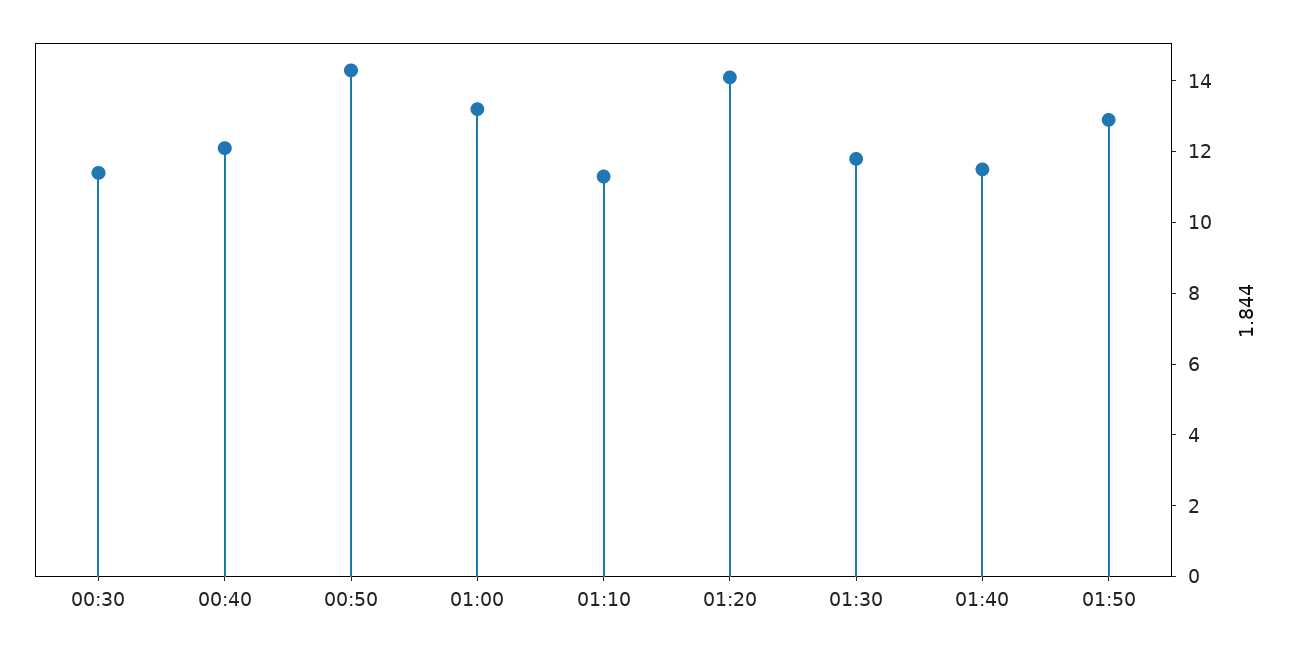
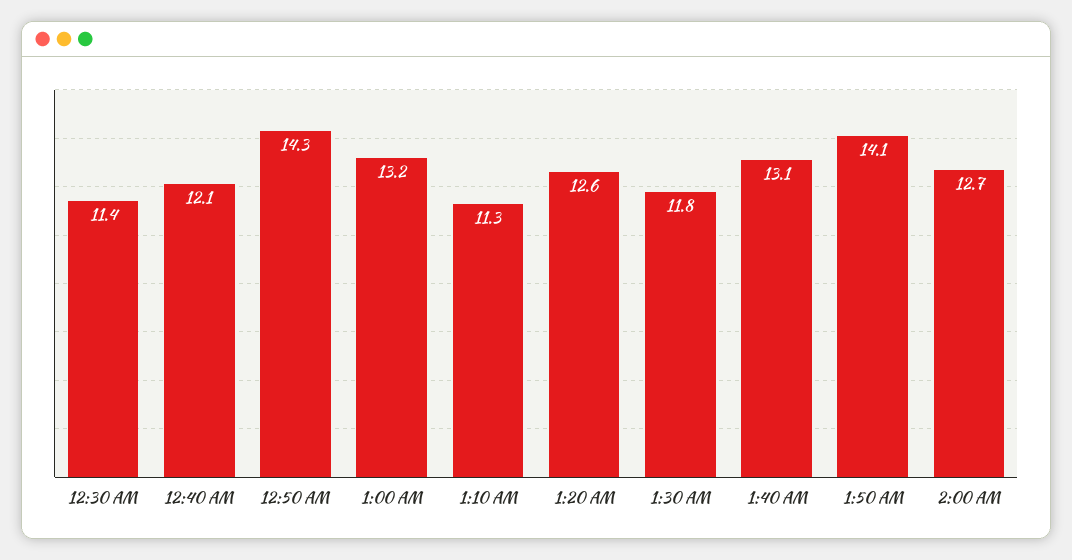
01:20: 14 -> 12.6
01:40: 11.5 -> 13.1
01:50: 13 -> 14.1
2:00 AM: none -> 12.7

